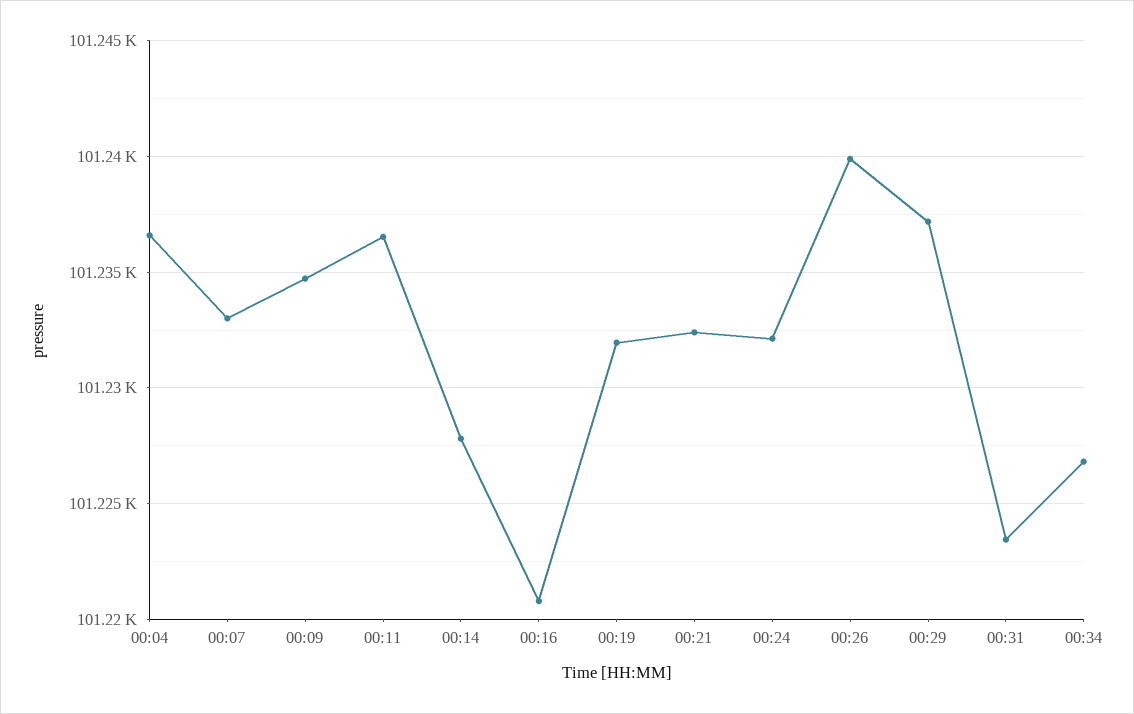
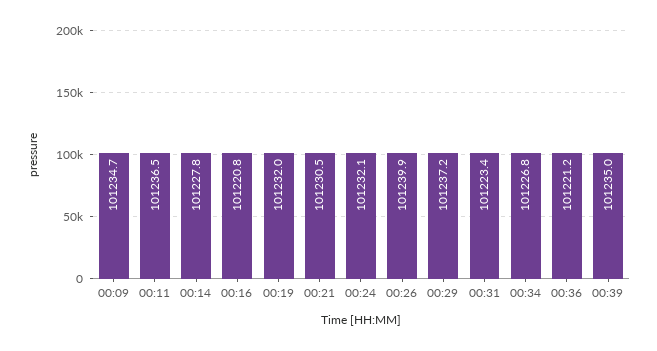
00:04: 101236.5 -> none
00:07: 101233 -> none
00:21: 101232.5 -> 101230.5
00:36: none -> 101221.2
00:39: none -> 101235

